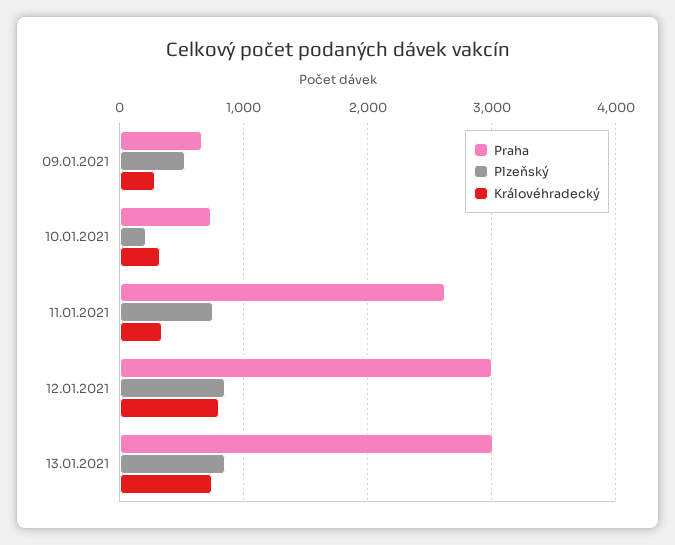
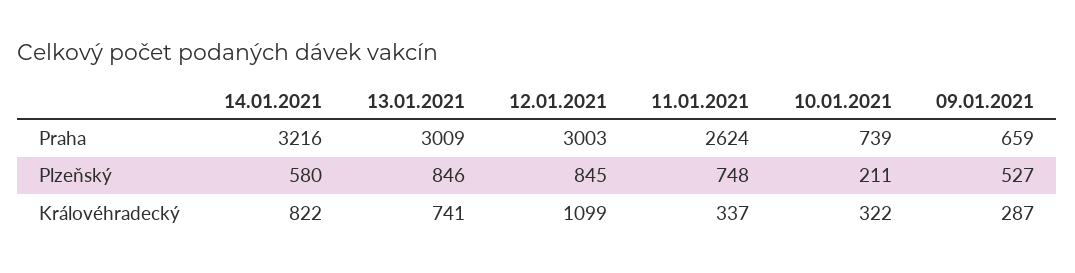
Královéhradecký, 12.01.2021: 800 -> 1099
Praha, 14.01.2021: none -> 3216
Plzeňský, 14.01.2021: none -> 580
Královéhradecký, 14.01.2021: none -> 822

